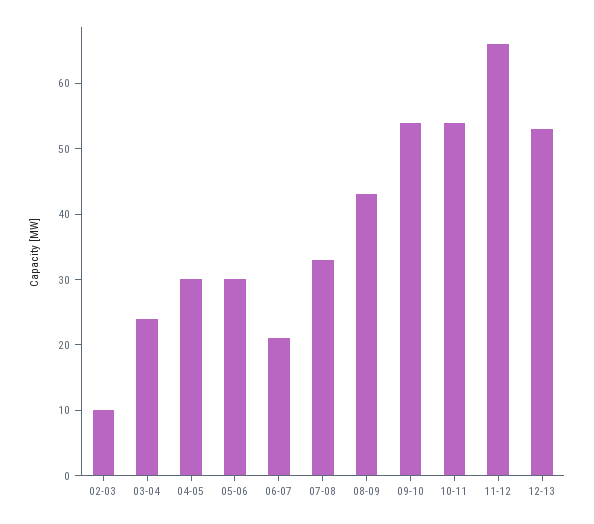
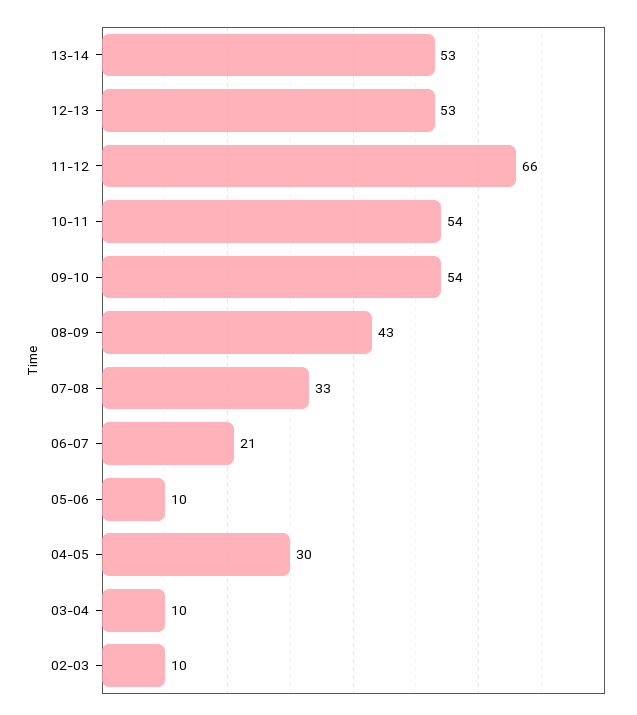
03-04: 25 -> 10
05-06: 30 -> 10
13-14: none -> 53

